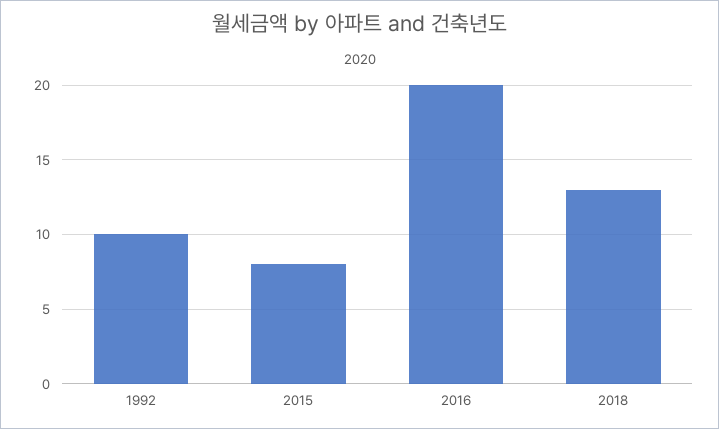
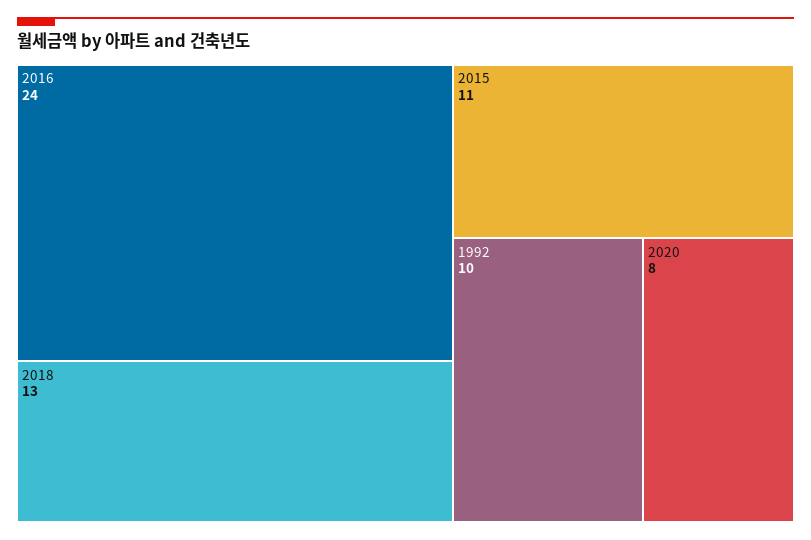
2015: 8 -> 11
2016: 20 -> 24
2020: none -> 8

